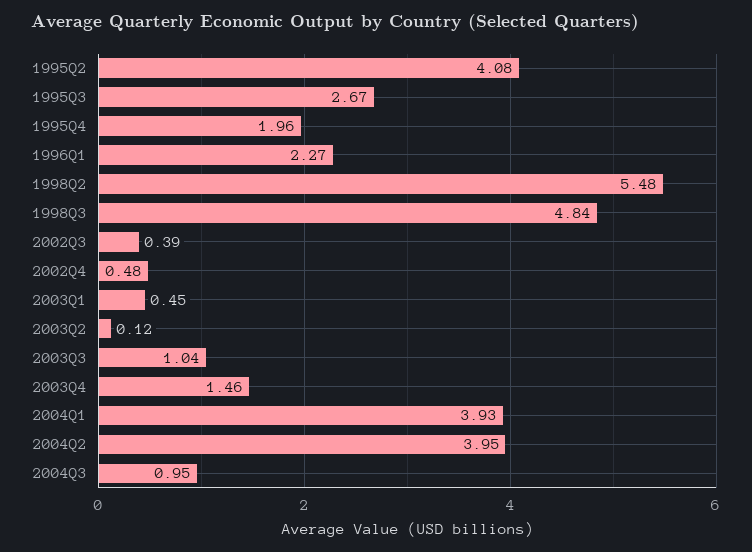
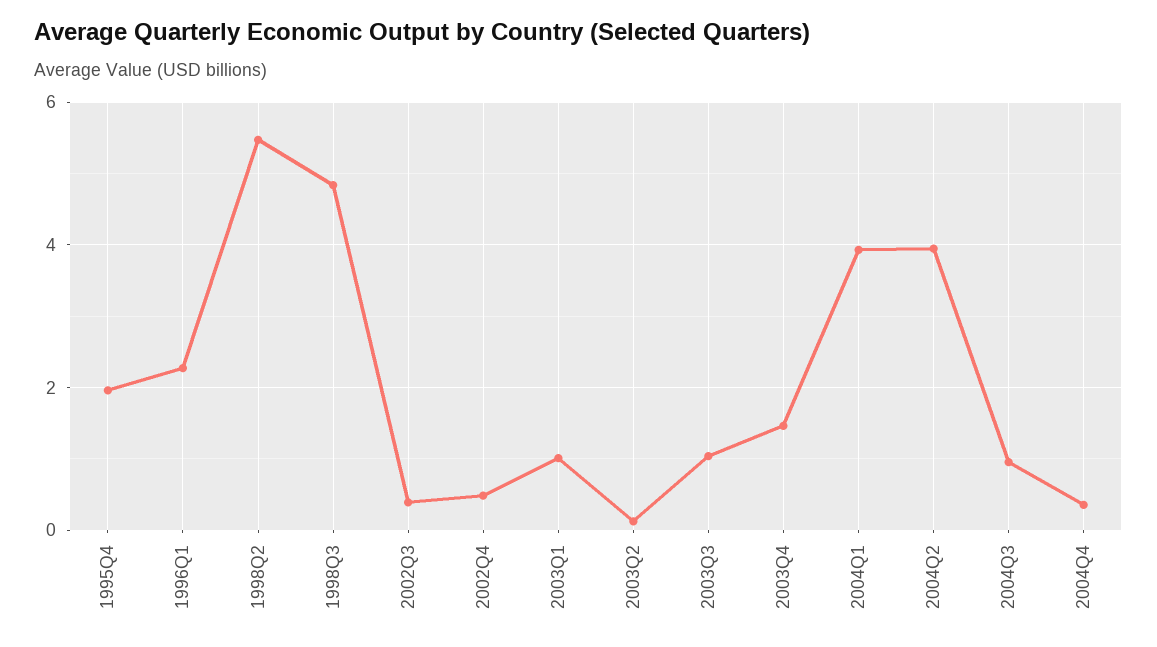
1995Q2: 4.08 -> none
1995Q3: 2.67 -> none
2003Q1: 0.45 -> 1
2004Q4: none -> 0.4

